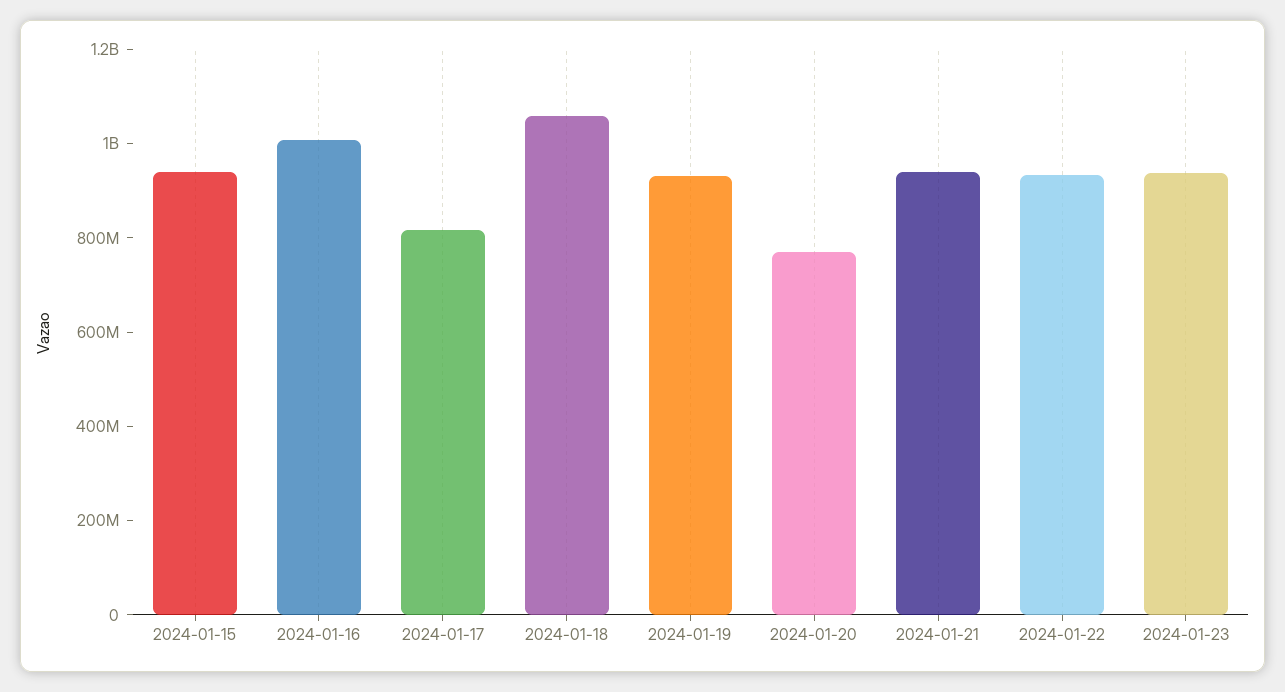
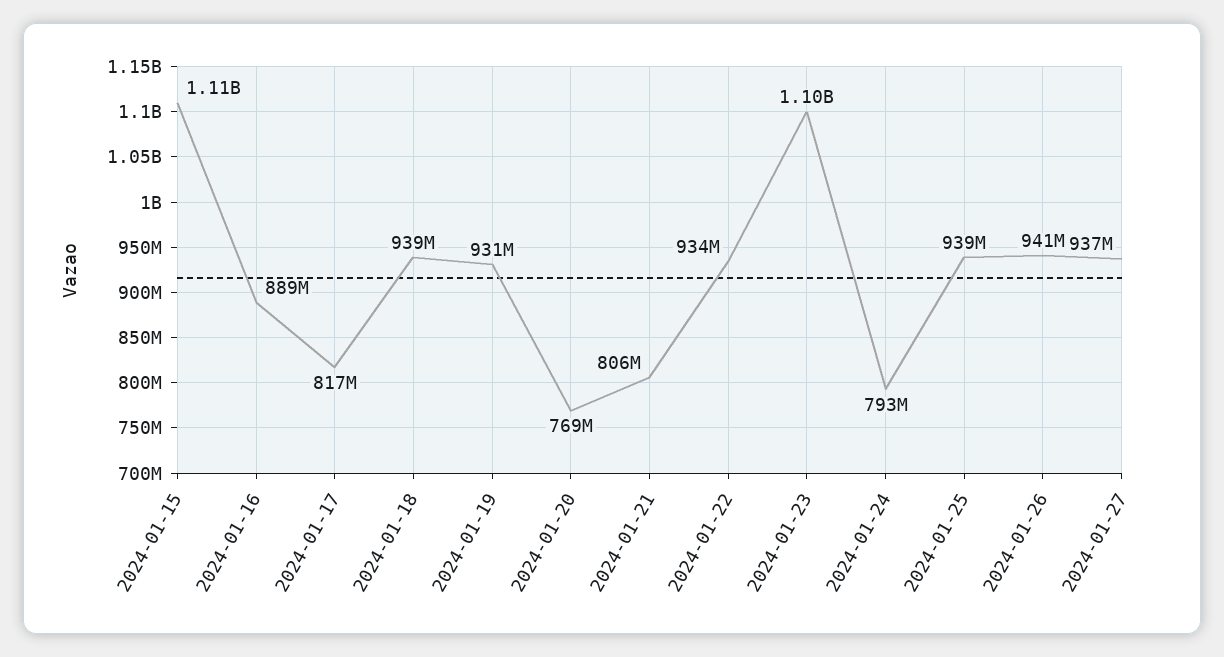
2024-01-15: 950000000 -> 1110000000
2024-01-16: 1000000000 -> 889000000
2024-01-18: 1050000000 -> 939000000
2024-01-21: 950000000 -> 806000000
2024-01-23: 950000000 -> 1100000000
2024-01-24: none -> 793000000
2024-01-25: none -> 939000000
2024-01-26: none -> 941000000
2024-01-27: none -> 937000000

